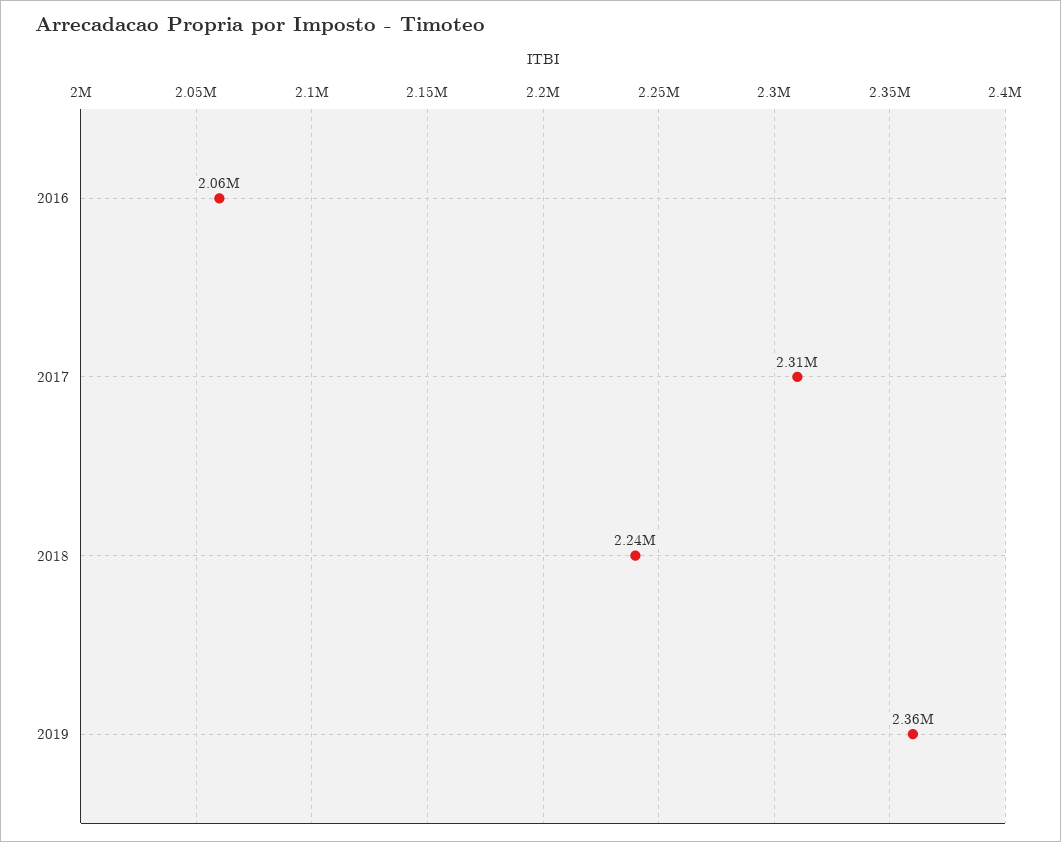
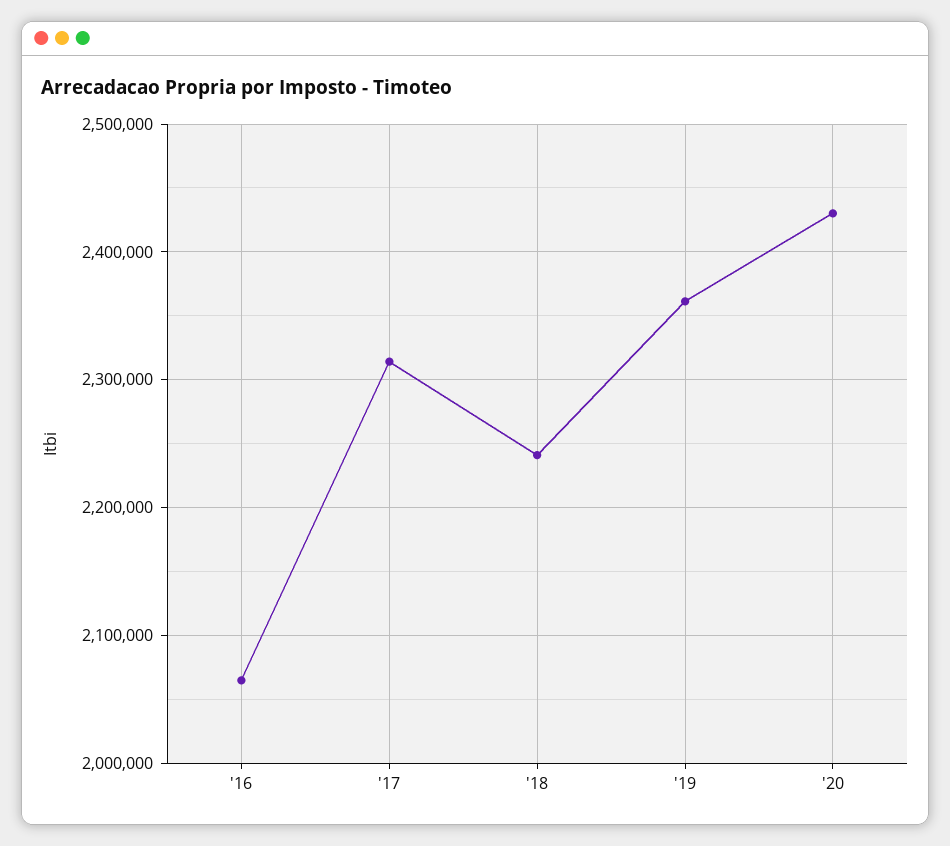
'20: none -> 2430000

